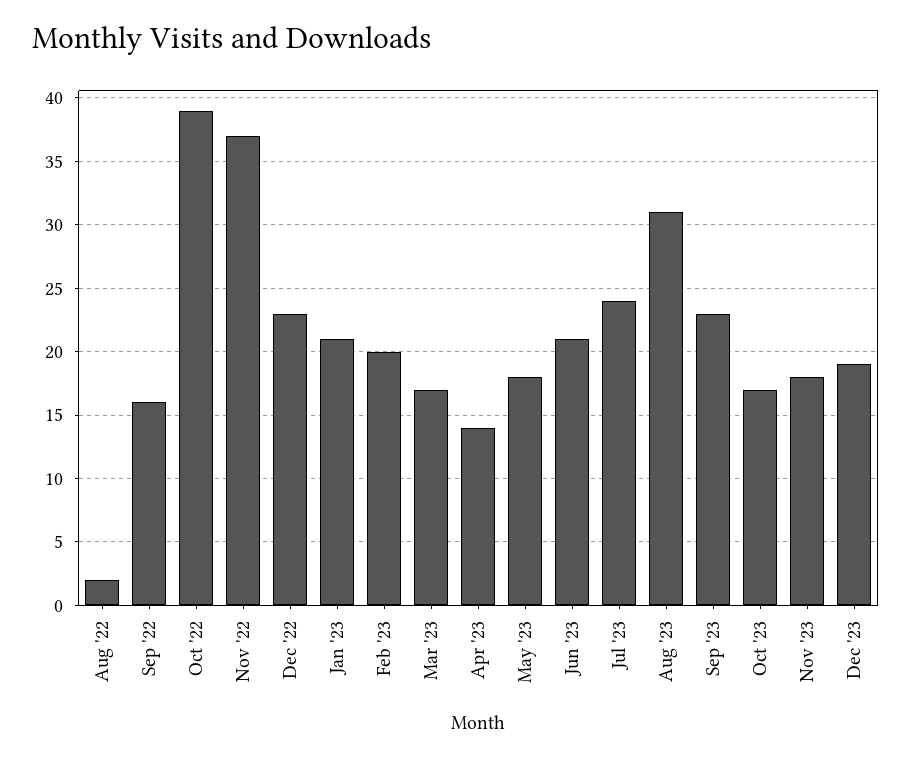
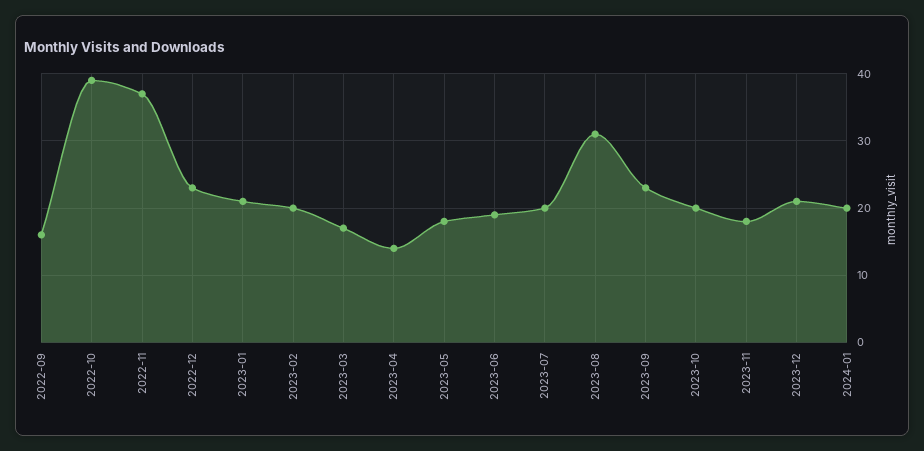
Aug '22: 2 -> none
Jun '23: 21 -> 19
Jul '23: 24 -> 20
Oct '23: 17 -> 20
Dec '23: 19 -> 21
2024-01: none -> 20

